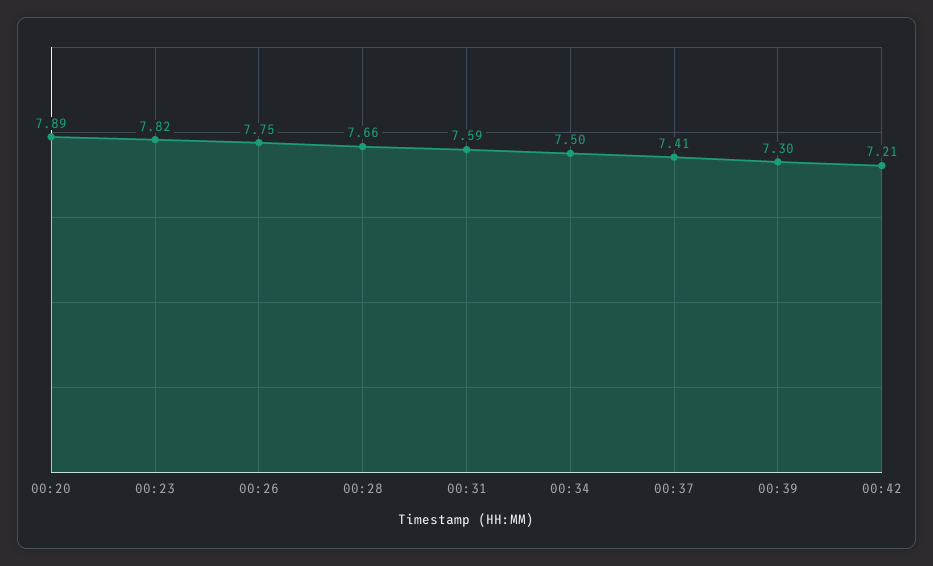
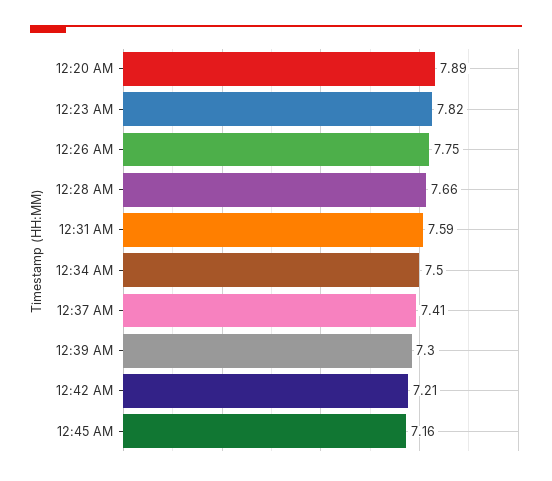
12:45 AM: none -> 7.16

